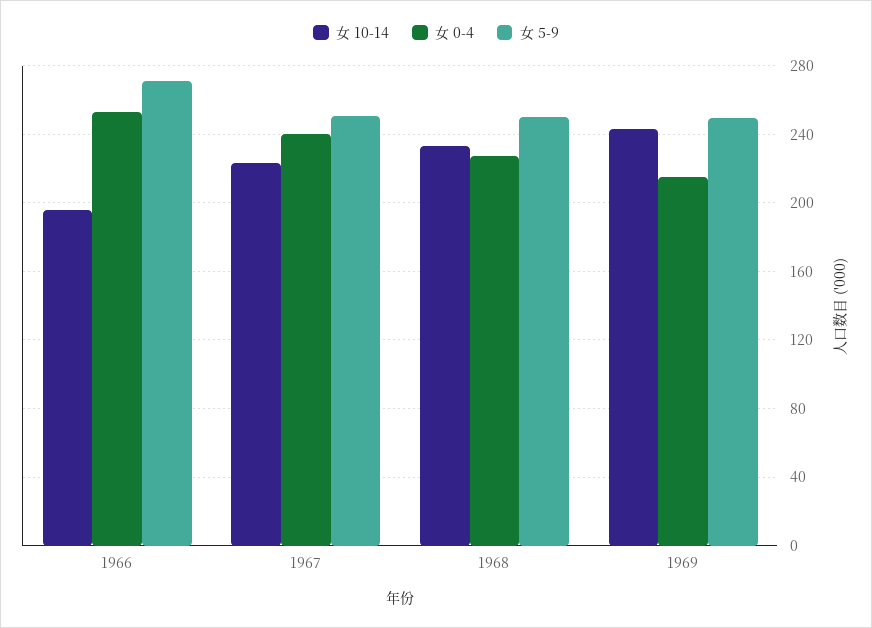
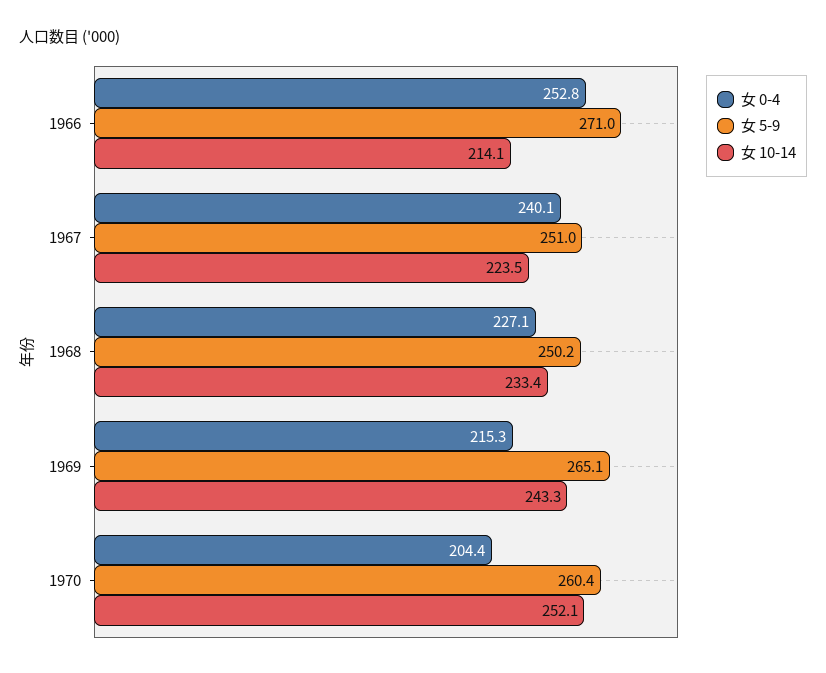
女 10-14, 1966: 195 -> 214.1
女 5-9, 1969: 250 -> 265.1
女 0-4, 1970: none -> 204.4
女 5-9, 1970: none -> 260.4
女 10-14, 1970: none -> 252.1

